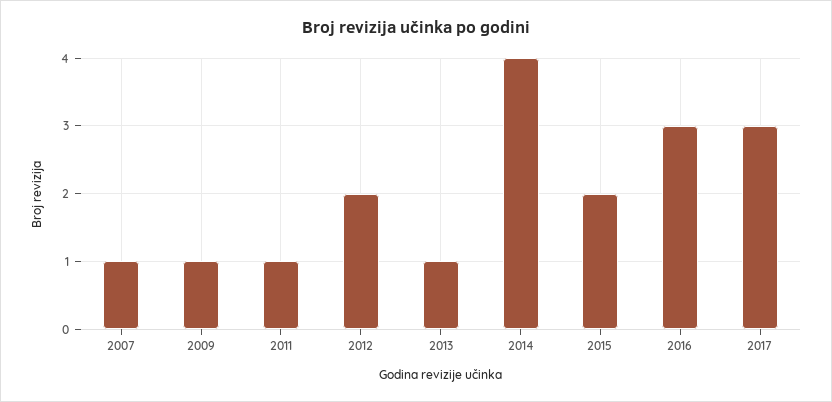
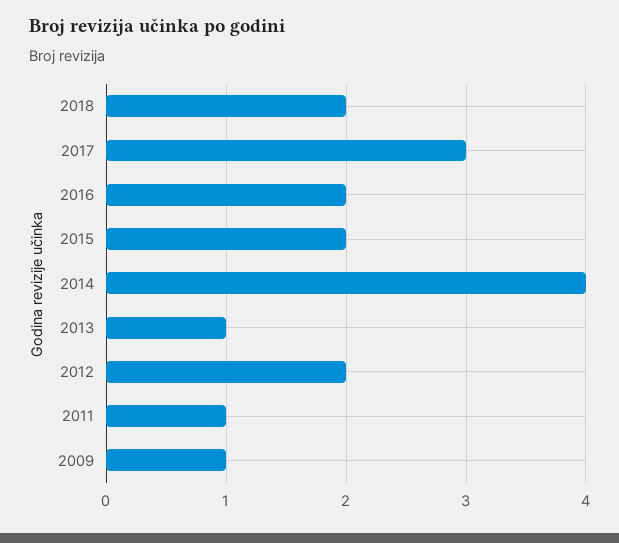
2007: 1 -> none
2016: 3 -> 2
2018: none -> 2

